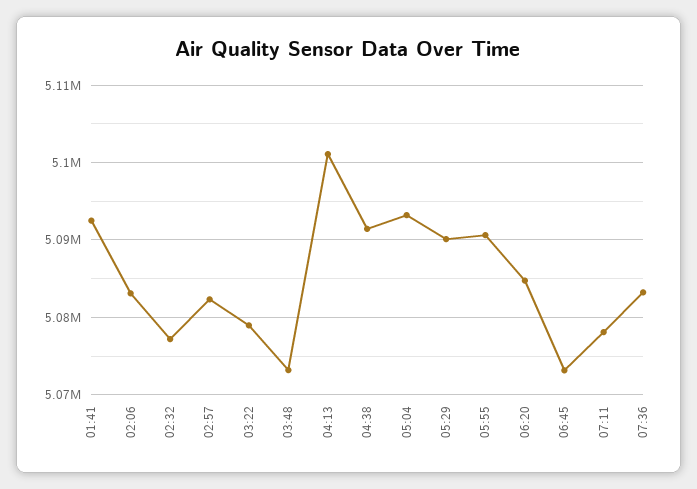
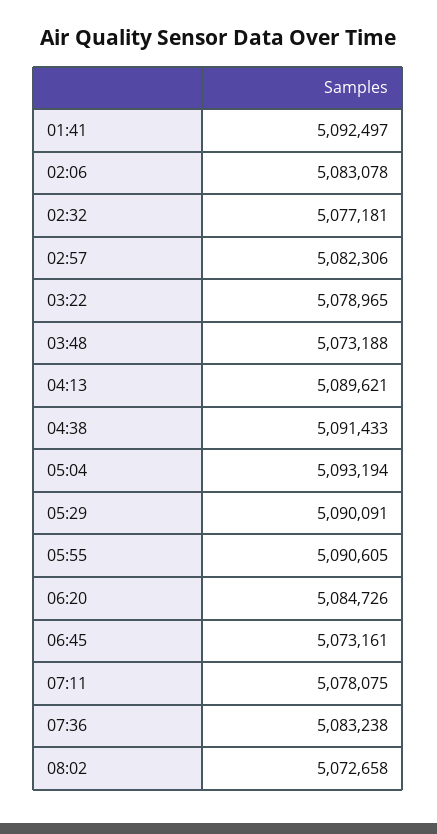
04:13: 5101000 -> 5089621
08:02: none -> 5072658

